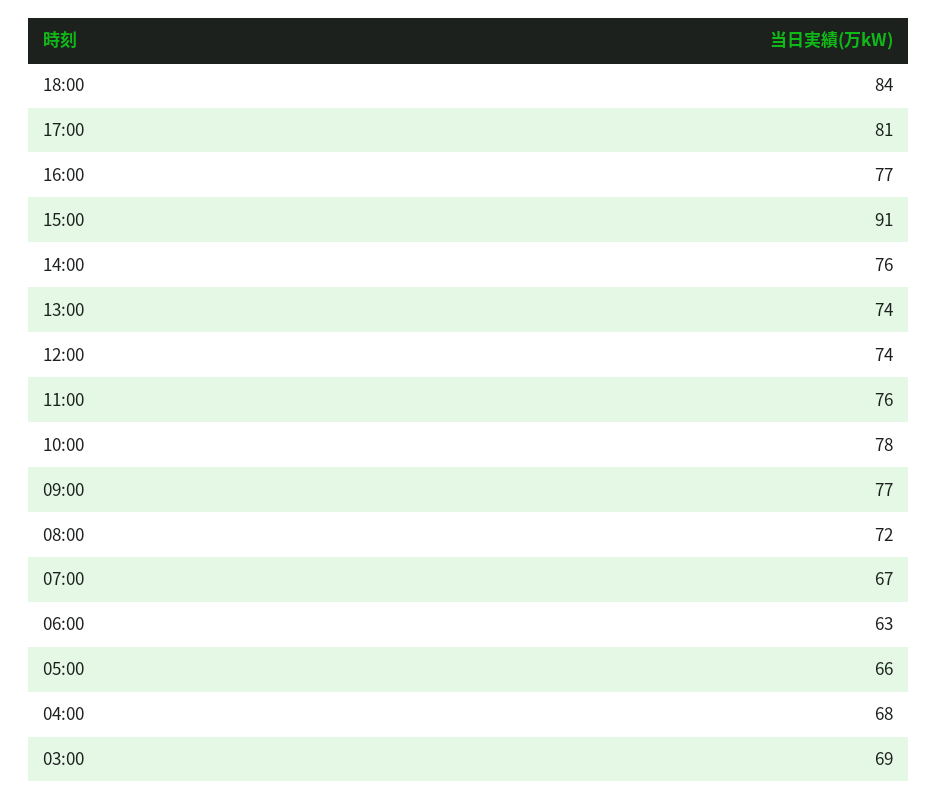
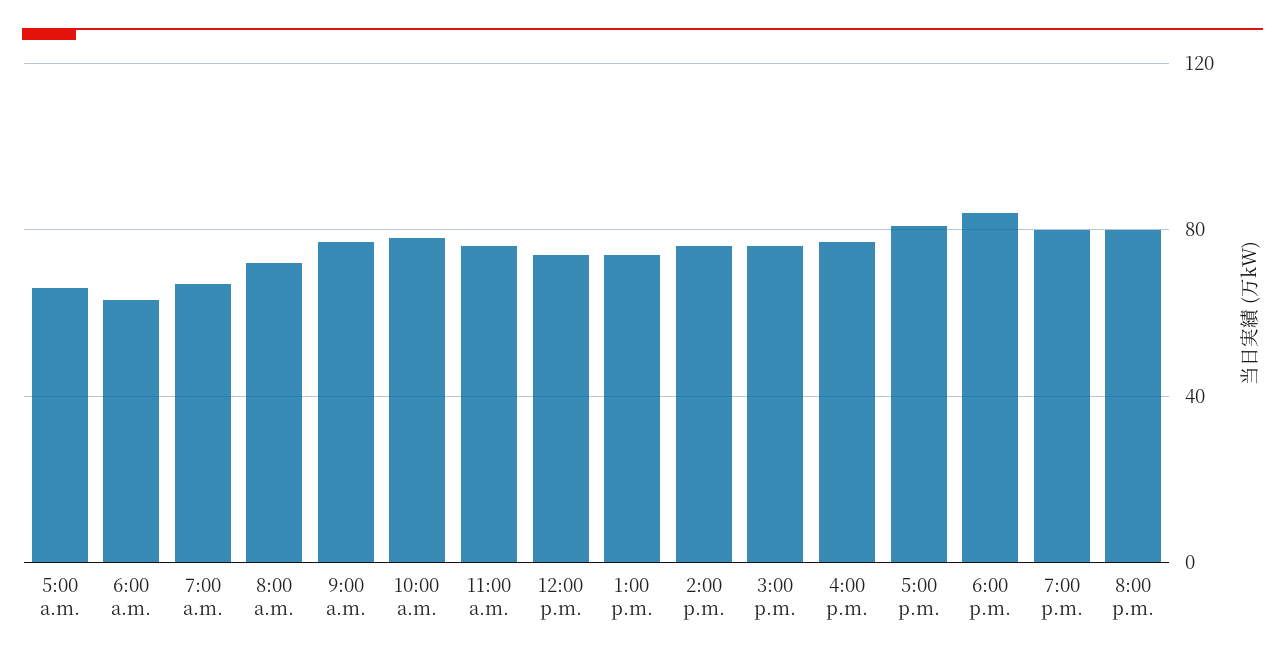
15:00: 91 -> 75
04:00: 68 -> none
03:00: 69 -> none
7:00 p.m.: none -> 80
8:00 p.m.: none -> 80

